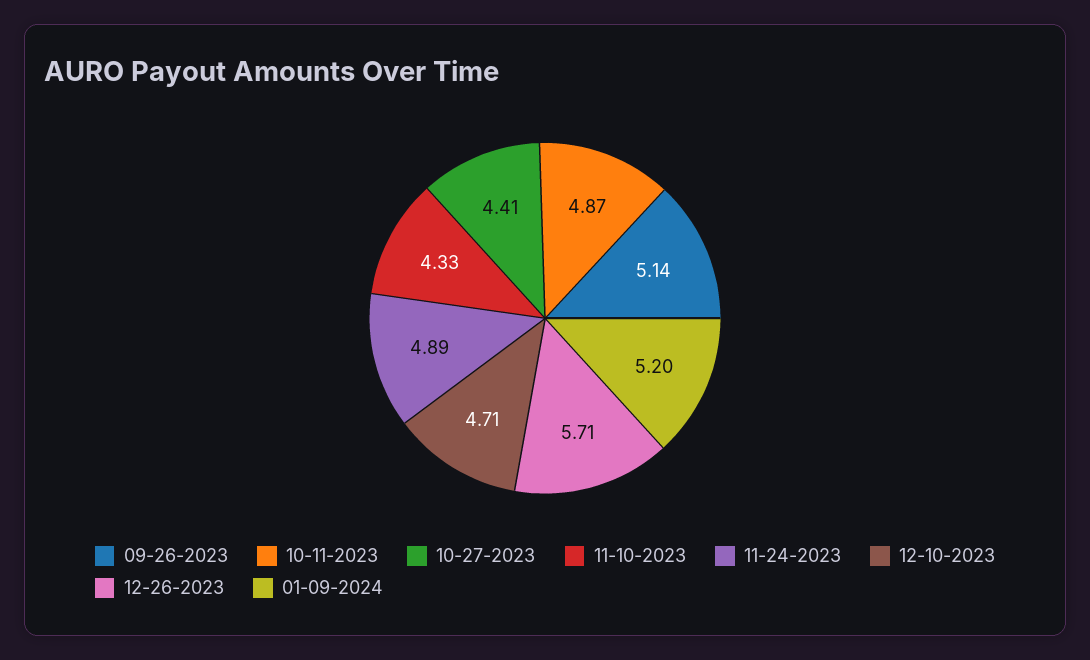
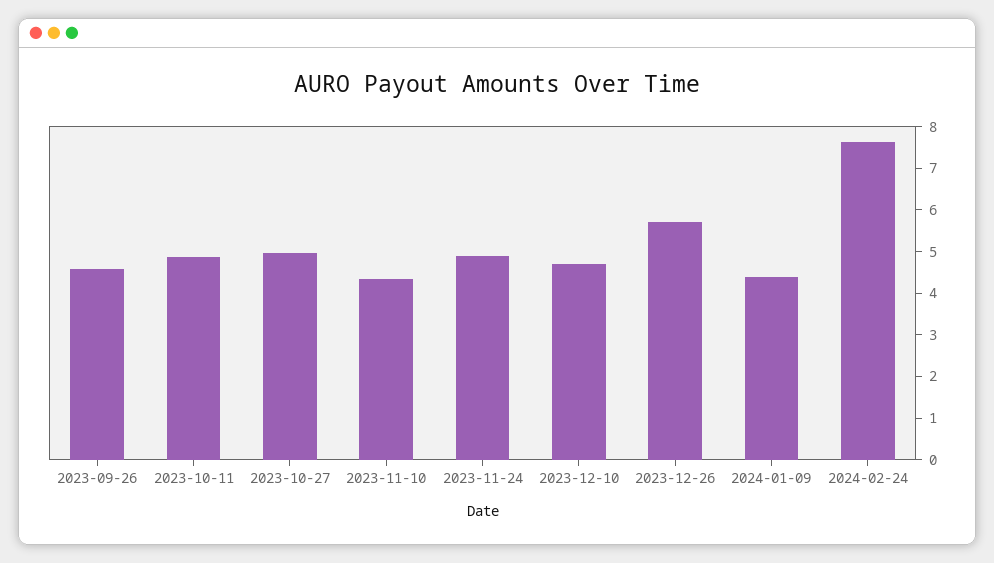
09-26-2023: 5.14 -> 4.6
10-27-2023: 4.41 -> 5
01-09-2024: 5.2 -> 4.4
2024-02-24: none -> 7.6

